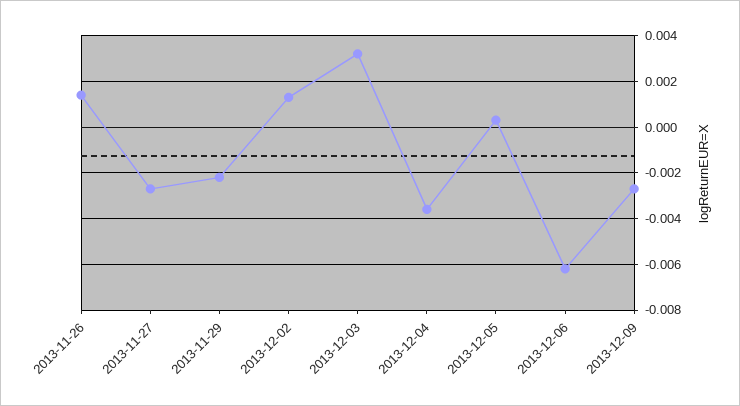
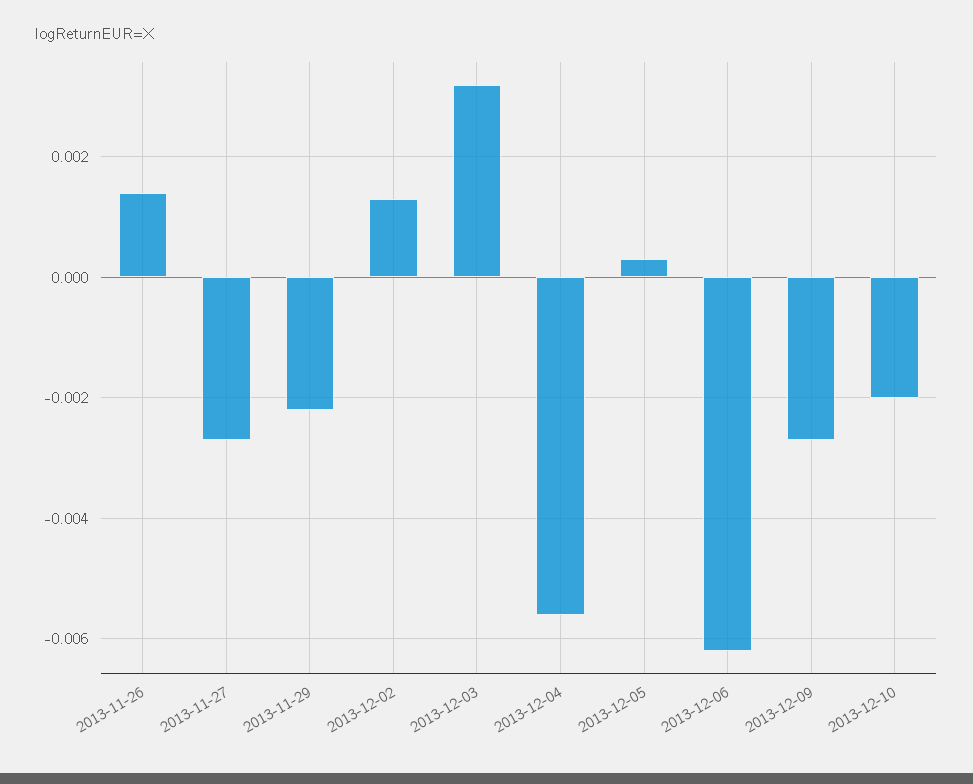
2013-12-04: -0.0035 -> -0.0055
2013-12-10: none -> -0.002

